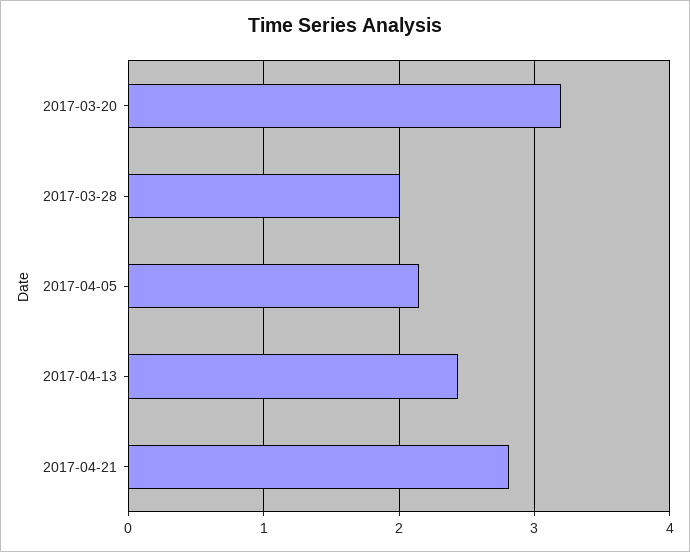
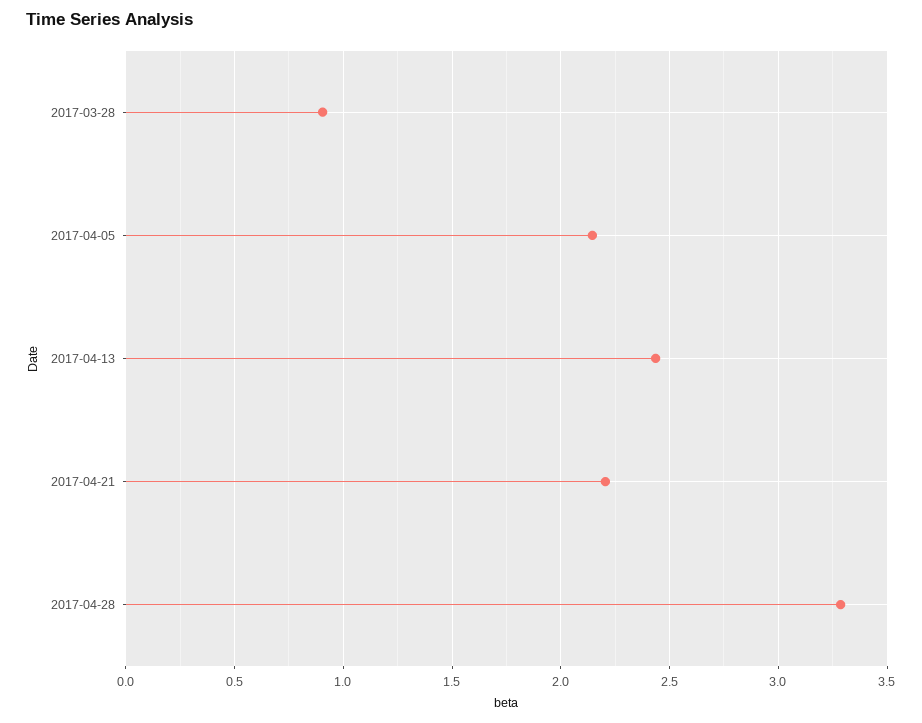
2017-03-20: 3.2 -> none
2017-03-28: 2 -> 0.9
2017-04-21: 2.8 -> 2.2
2017-04-28: none -> 3.3

